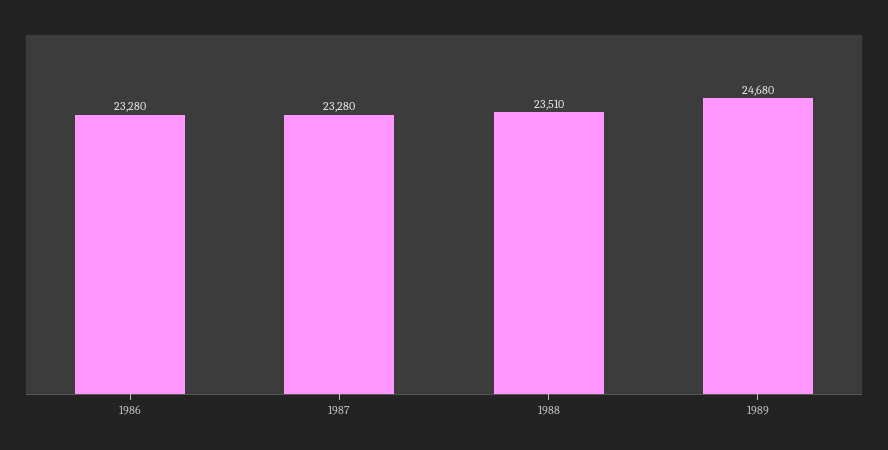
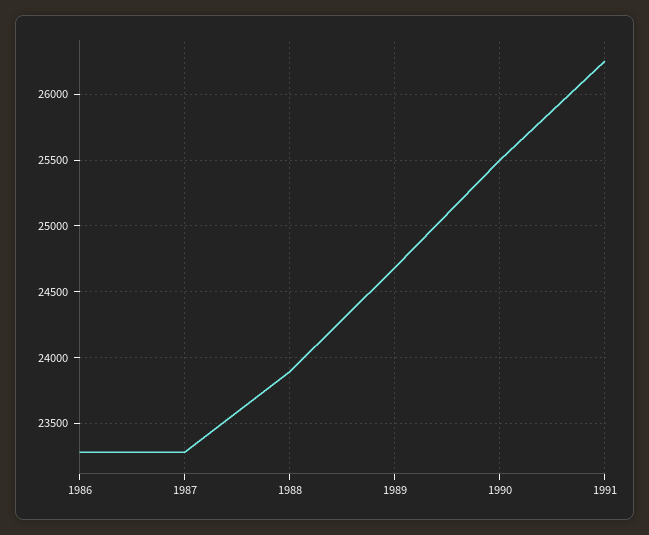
1988: 23510 -> 23900
1990: none -> 25500
1991: none -> 26250

